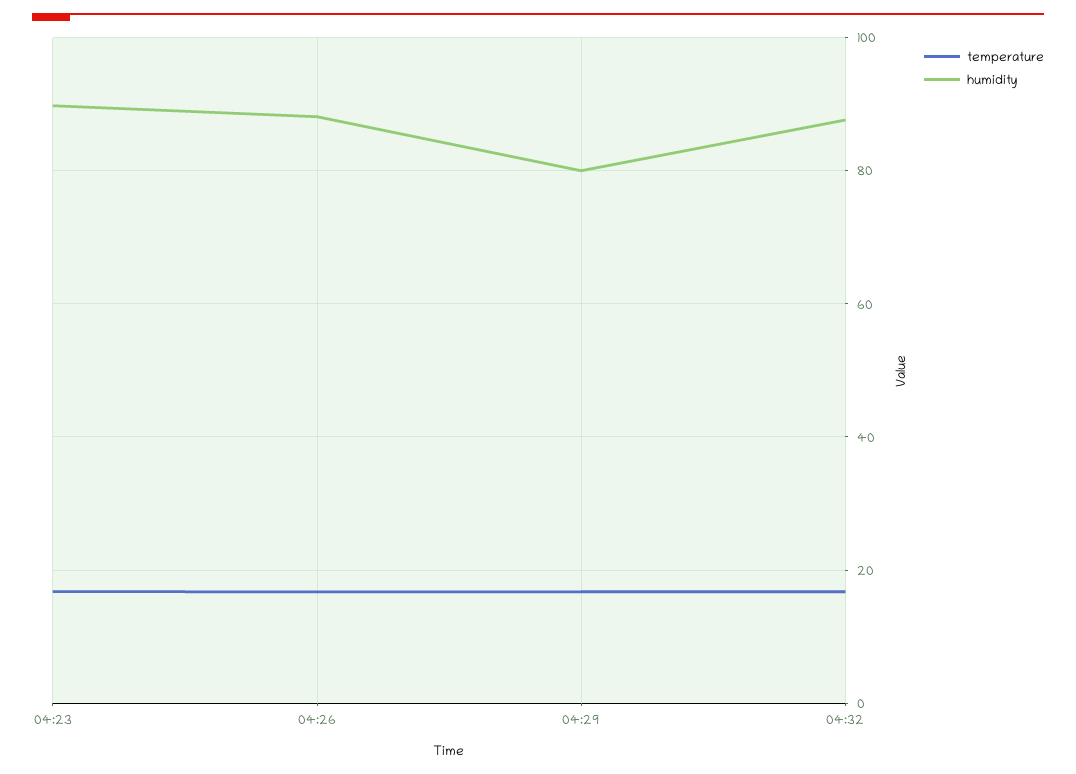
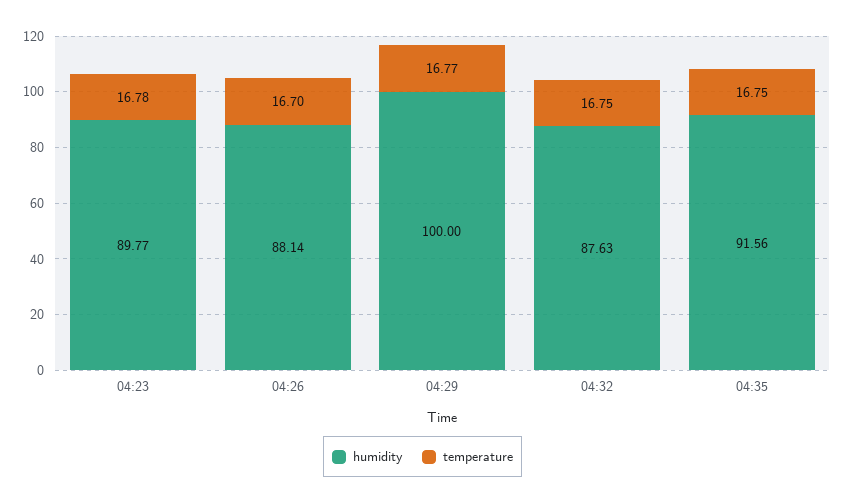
humidity, 04:29: 80 -> 100
humidity, 04:35: none -> 91.56
temperature, 04:35: none -> 16.75

